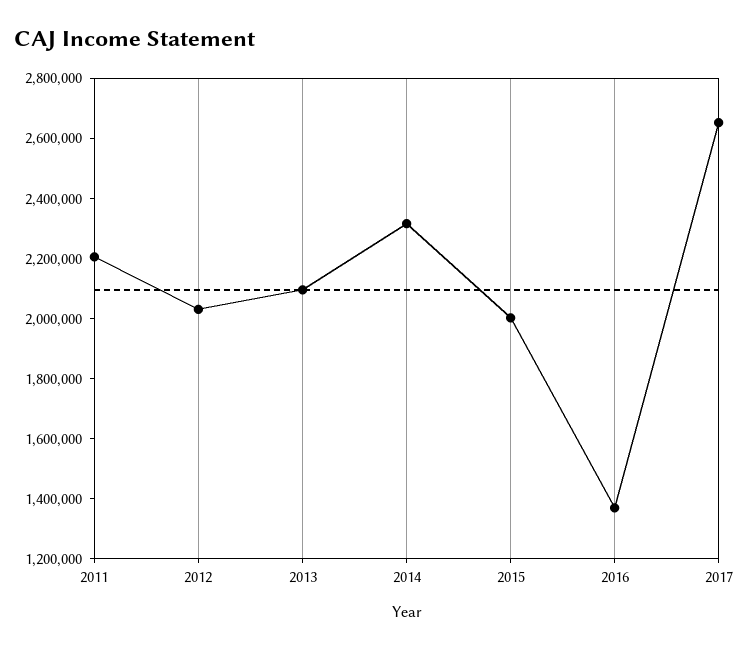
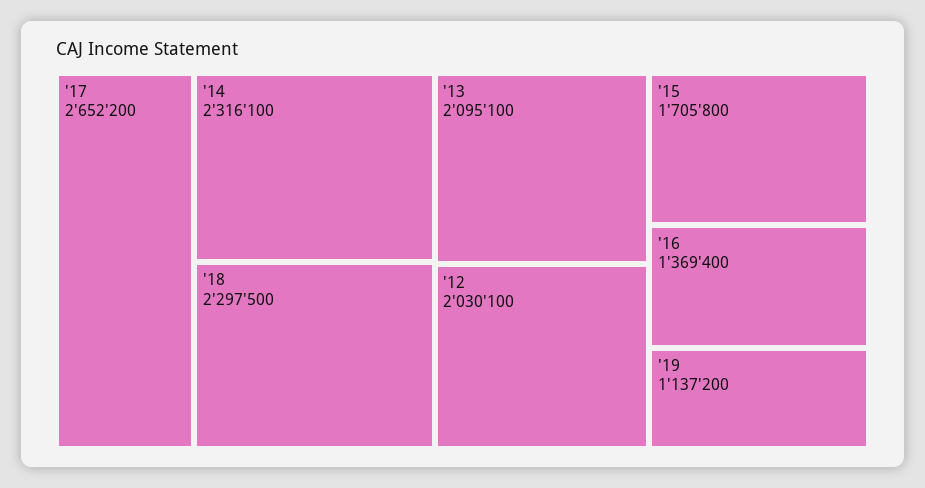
2011: 2200000 -> none
2015: 2000000 -> 1705800
'18: none -> 2297500
'19: none -> 1137200

